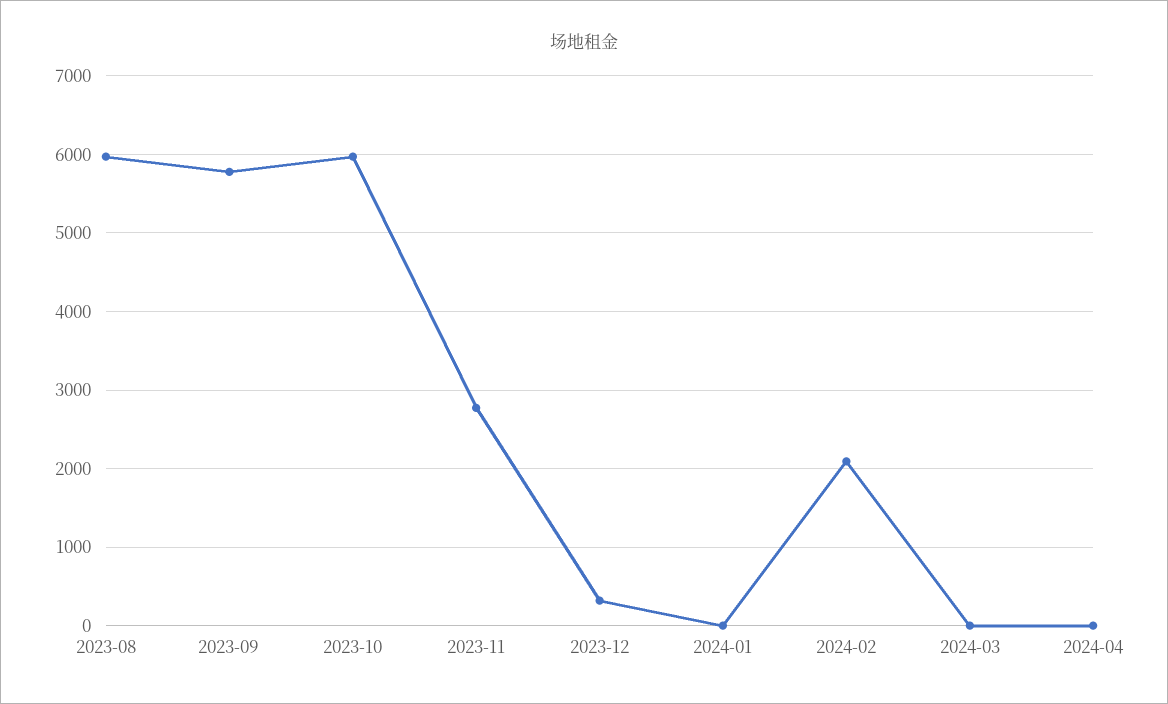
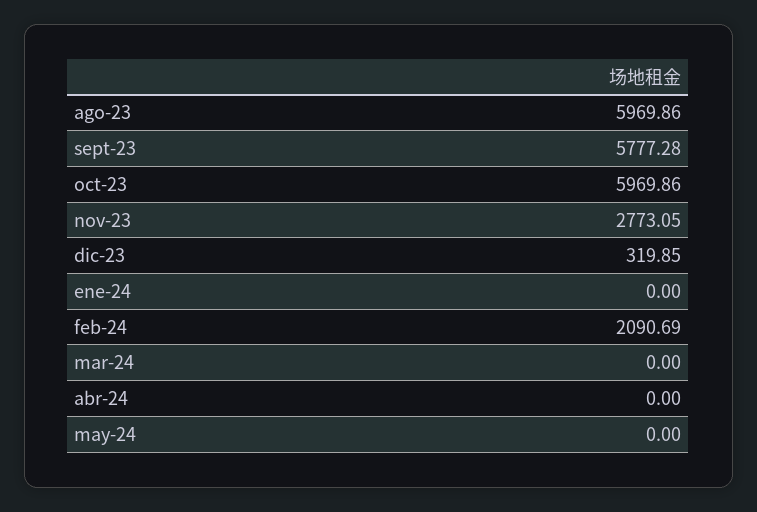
may-24: none -> 0

